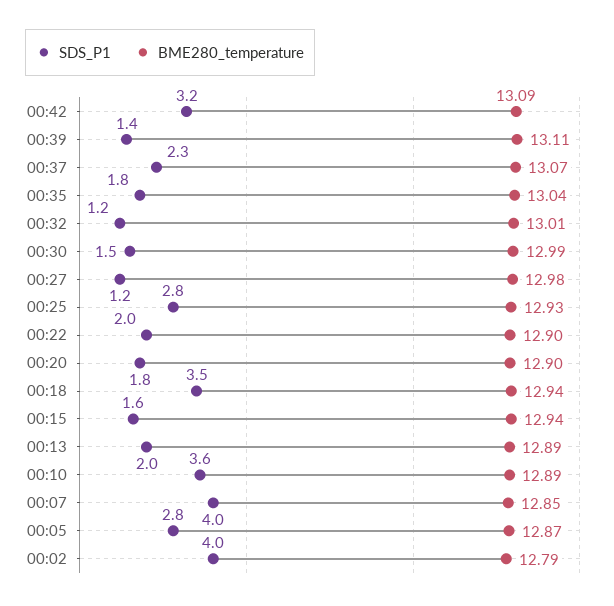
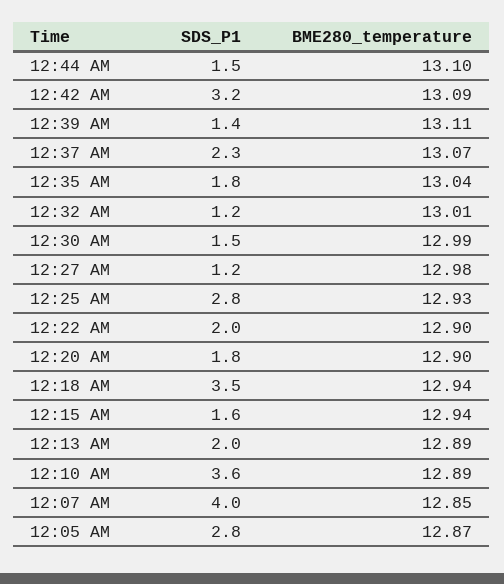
SDS_P1, 00:02: 4 -> none
BME280_temperature, 00:02: 12.79 -> none
SDS_P1, 12:44 AM: none -> 1.5
BME280_temperature, 12:44 AM: none -> 13.1

